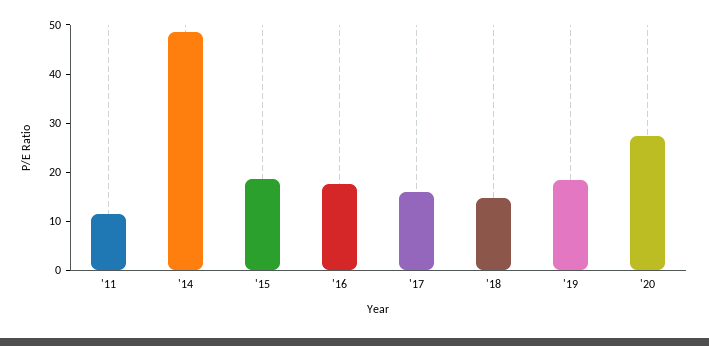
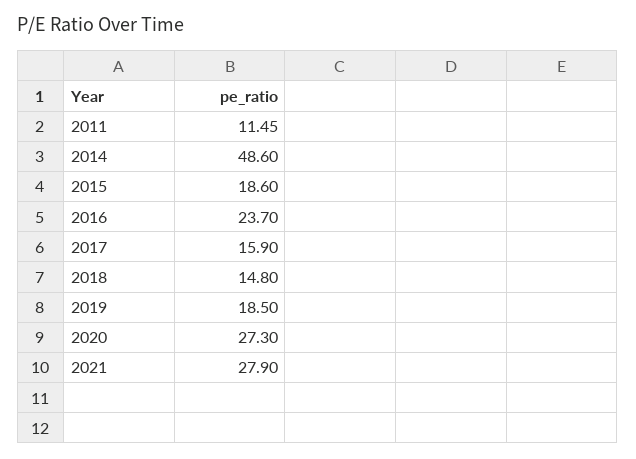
'16: 18 -> 23.7
2021: none -> 27.9

